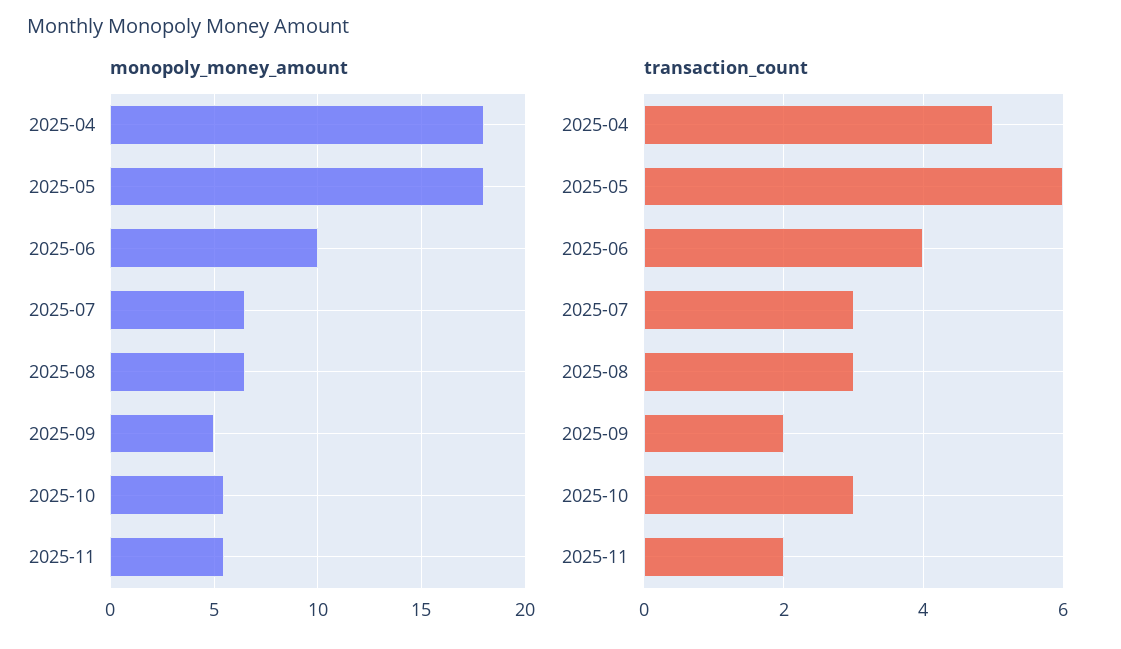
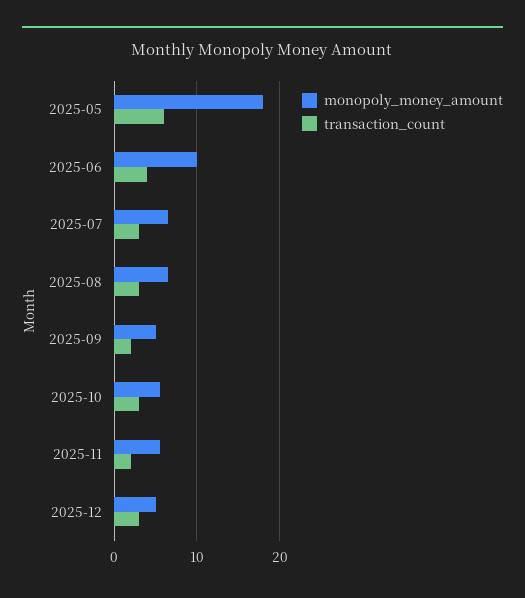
monopoly_money_amount, 2025-04: 18 -> none
transaction_count, 2025-04: 5 -> none
monopoly_money_amount, 2025-12: none -> 5
transaction_count, 2025-12: none -> 3

